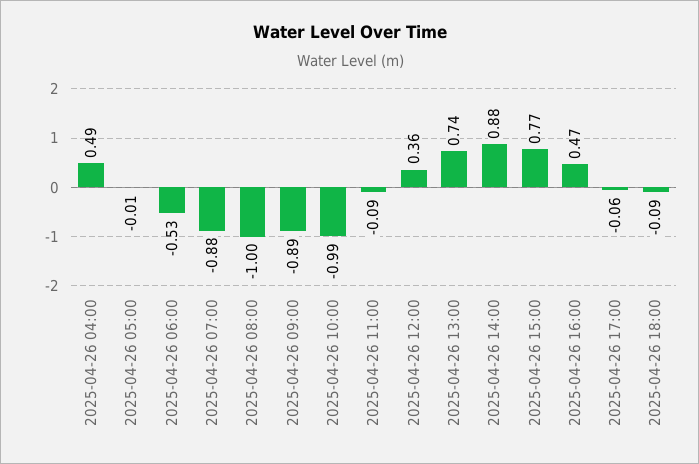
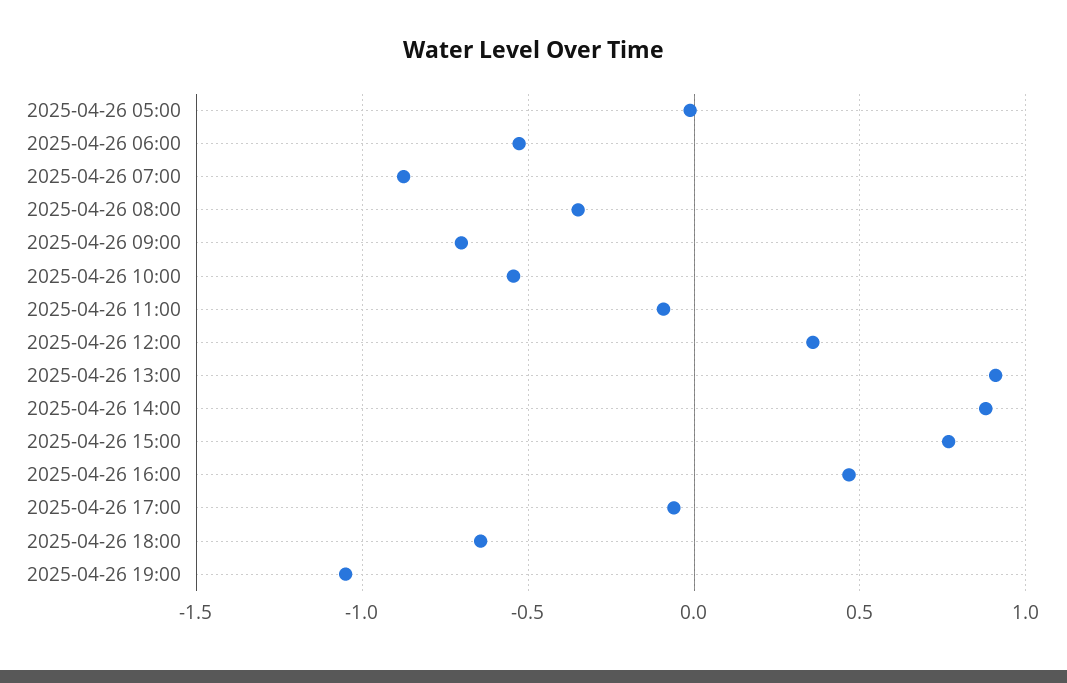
2025-04-26 04:00: 0.49 -> none
2025-04-26 08:00: -1 -> -0.35
2025-04-26 09:00: -0.89 -> -0.7
2025-04-26 10:00: -0.99 -> -0.55
2025-04-26 13:00: 0.74 -> 0.9
2025-04-26 18:00: -0.09 -> -0.65
2025-04-26 19:00: none -> -1.05

